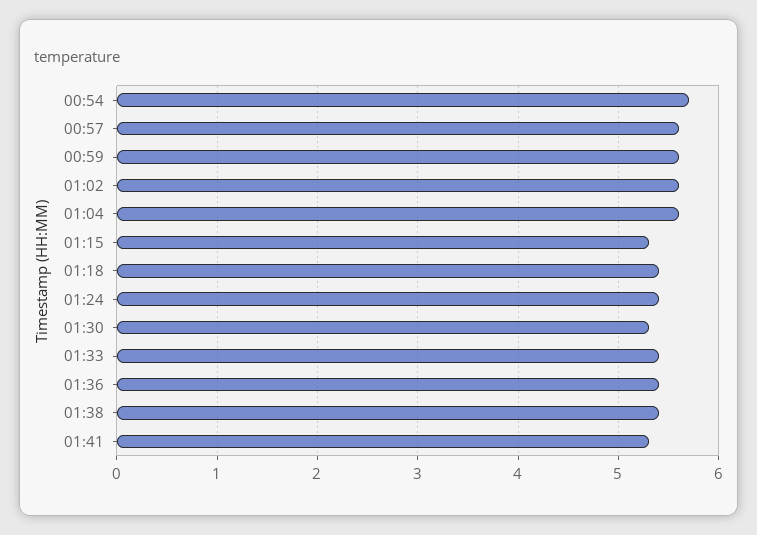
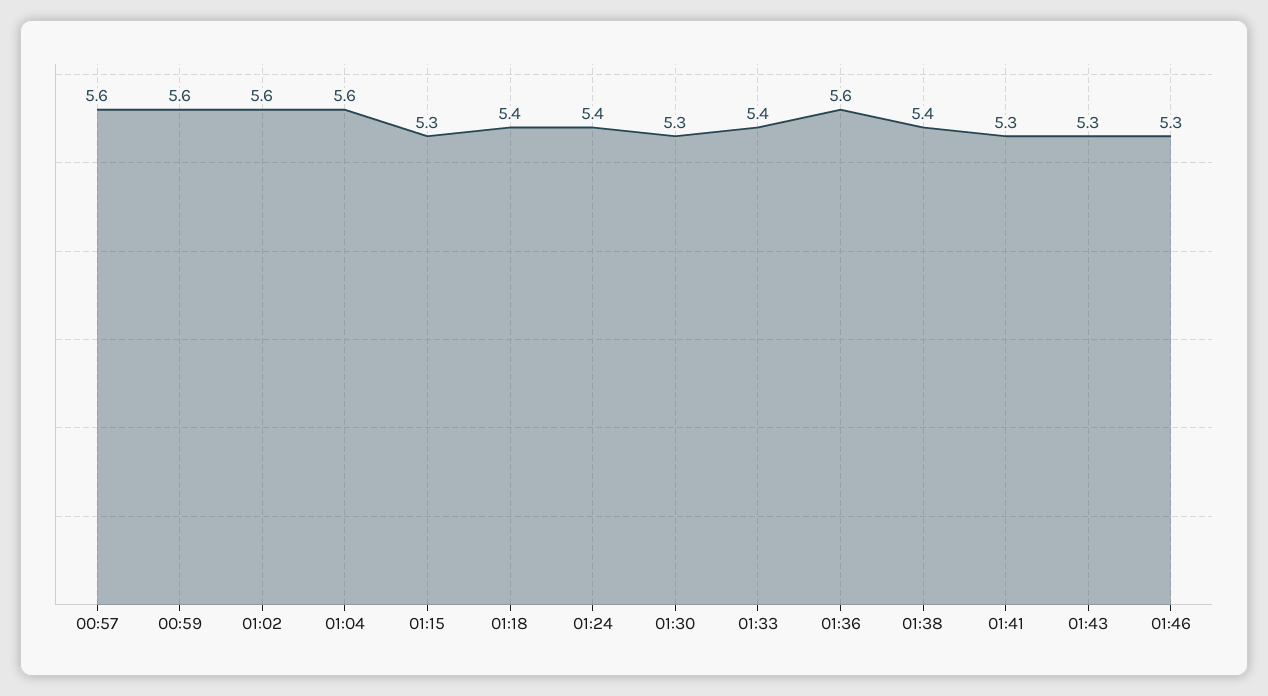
00:54: 5.7 -> none
01:36: 5.4 -> 5.6
01:43: none -> 5.3
01:46: none -> 5.3

